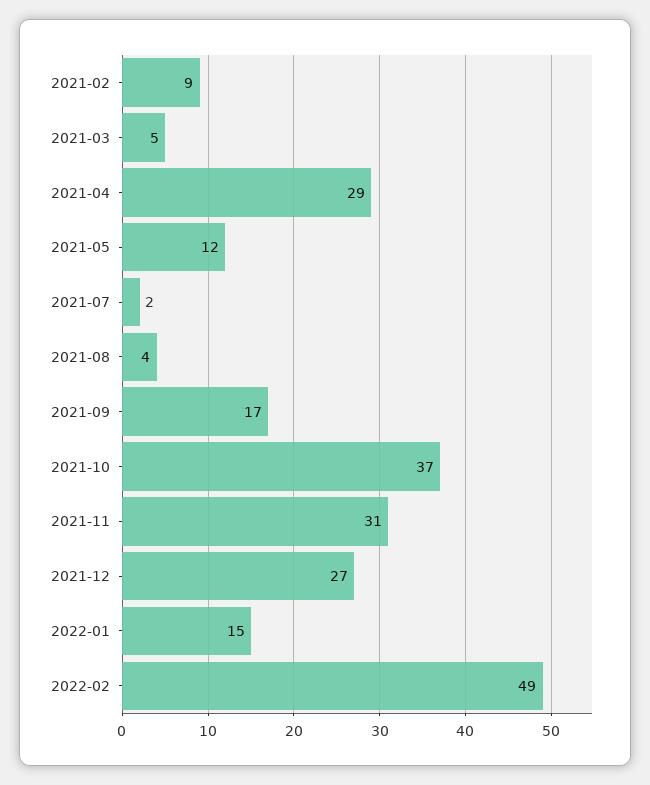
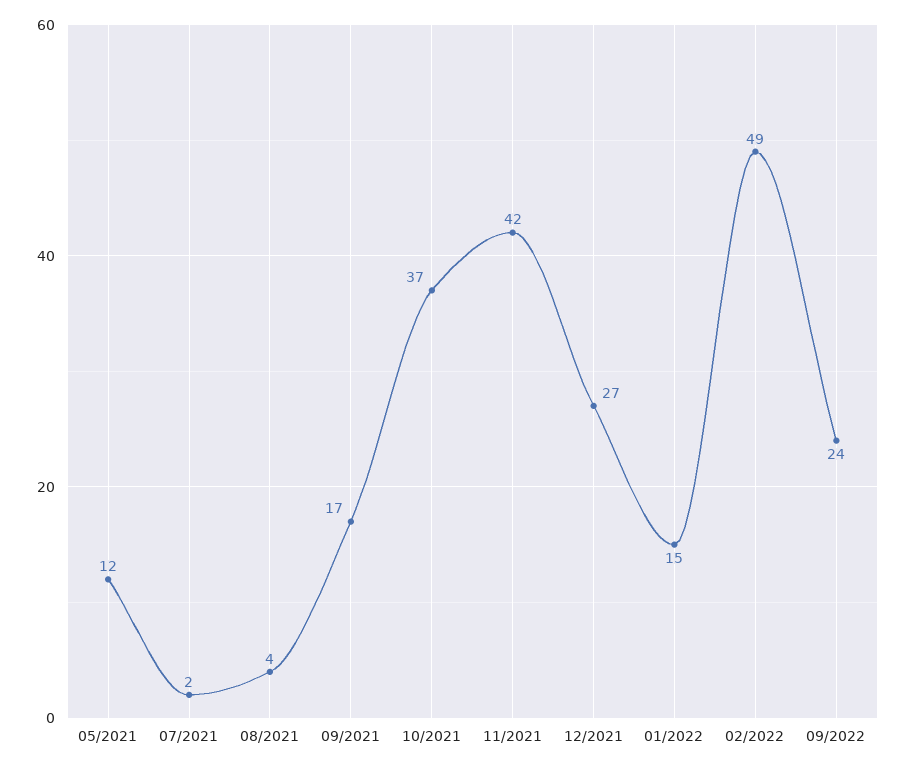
2021-02: 9 -> none
2021-03: 5 -> none
2021-04: 29 -> none
2021-11: 31 -> 42
09/2022: none -> 24

